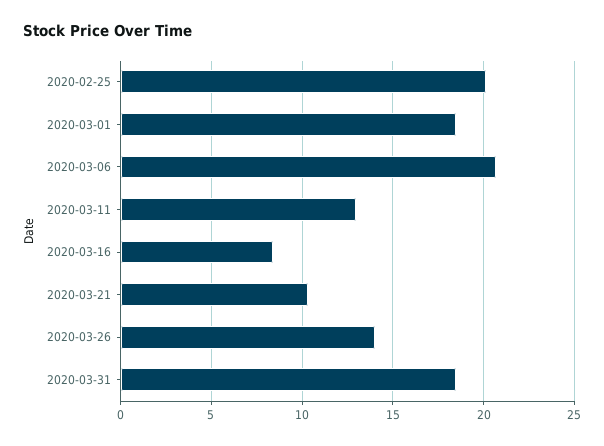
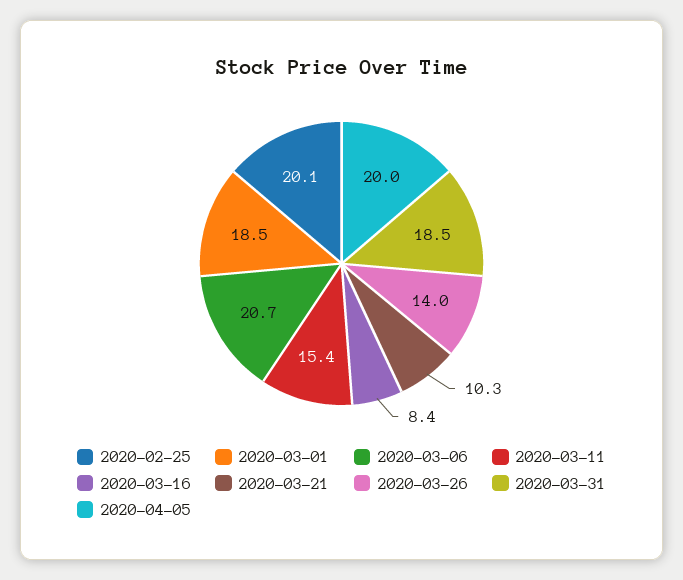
2020-03-11: 13 -> 15.4
2020-04-05: none -> 20

